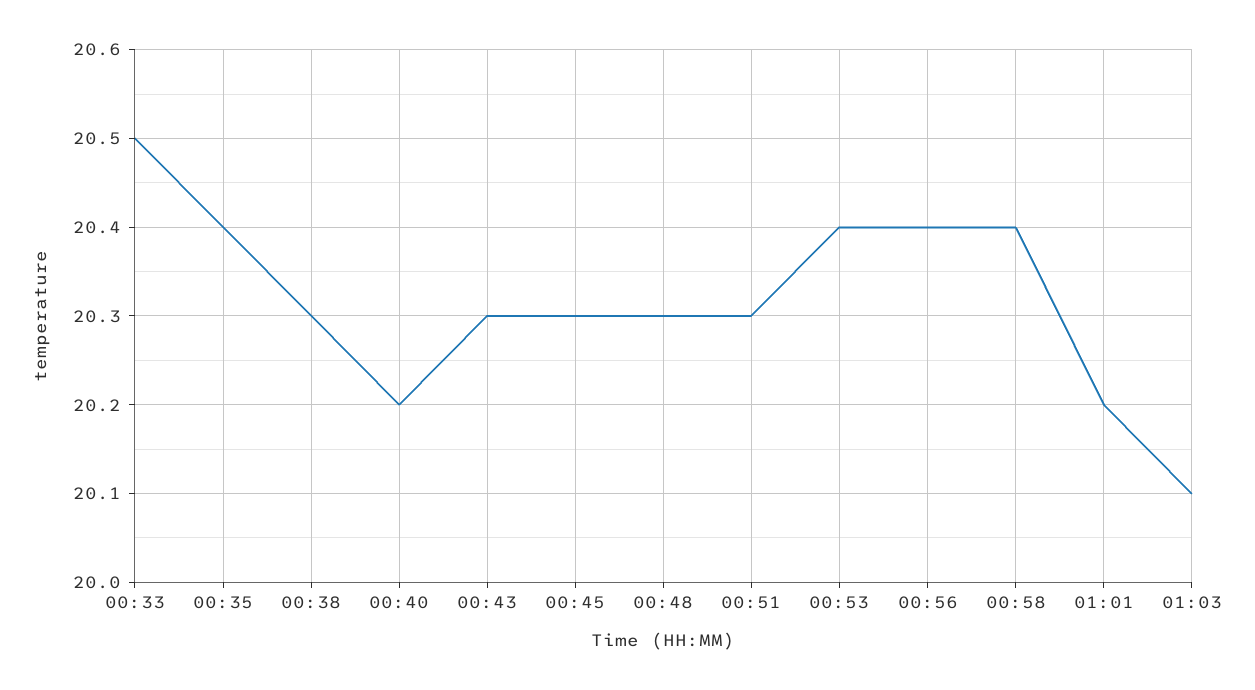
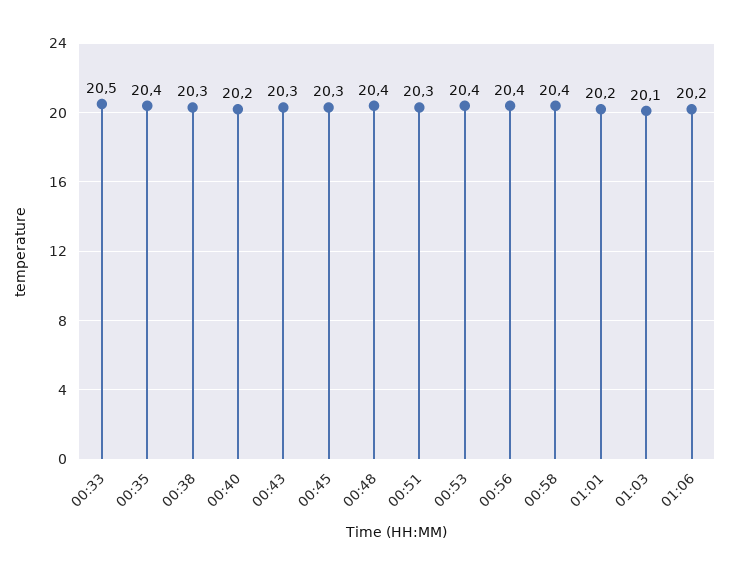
00:48: 20.3 -> 20.4
01:06: none -> 20.2

